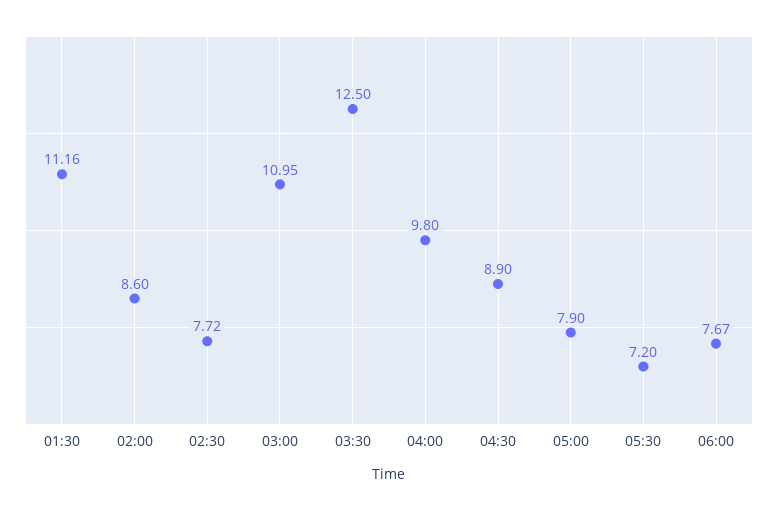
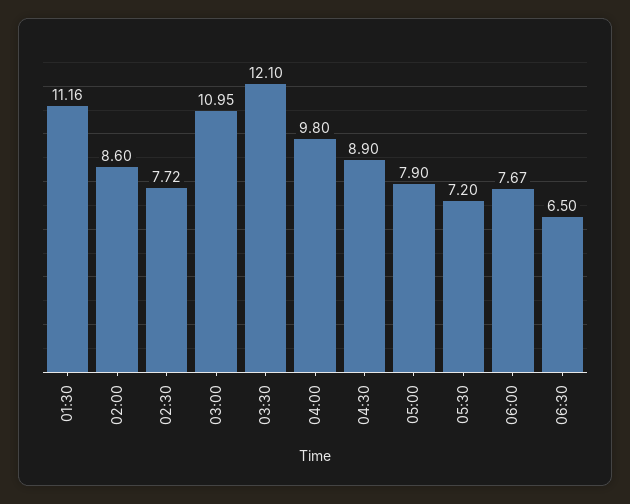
03:30: 12.5 -> 12.1
06:30: none -> 6.5

